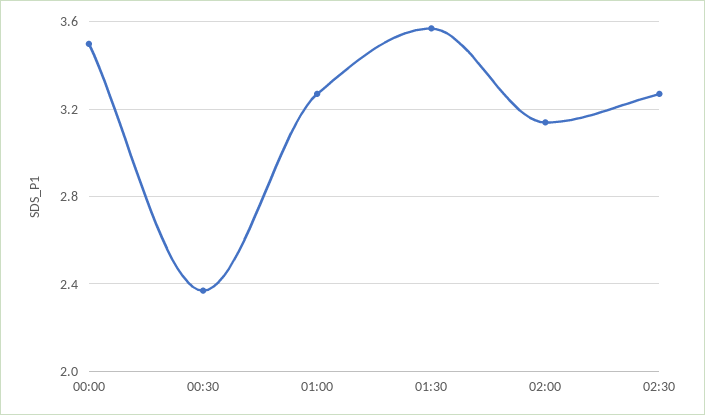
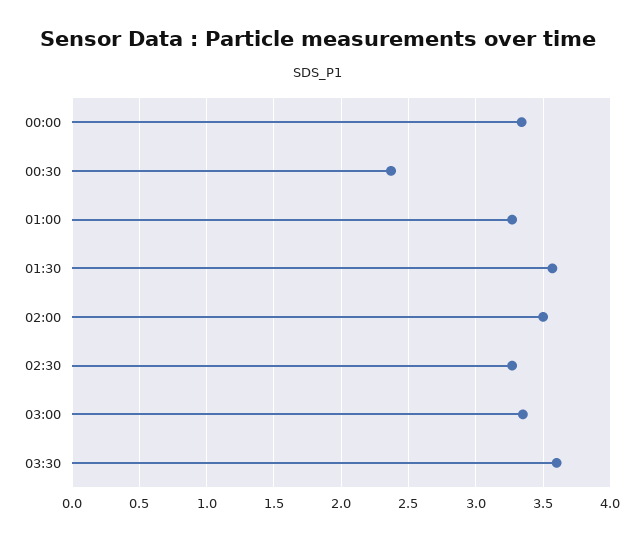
00:00: 3.5 -> 3.35
02:00: 3.15 -> 3.5
03:00: none -> 3.35
03:30: none -> 3.6

